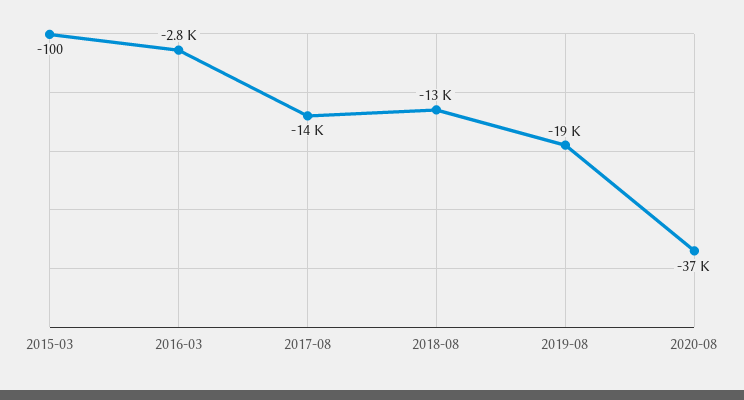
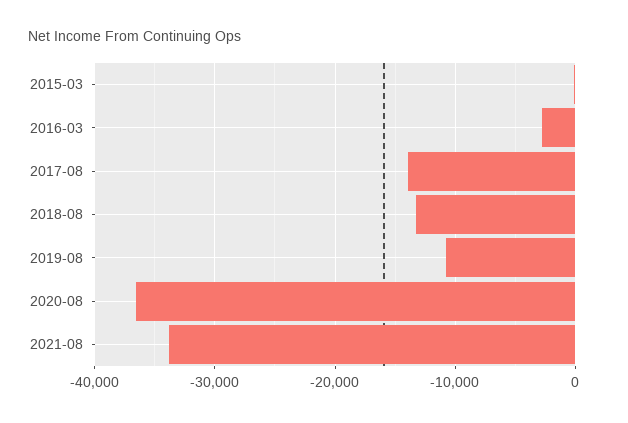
2019-08: -19000 -> -11000
2021-08: none -> -34000

